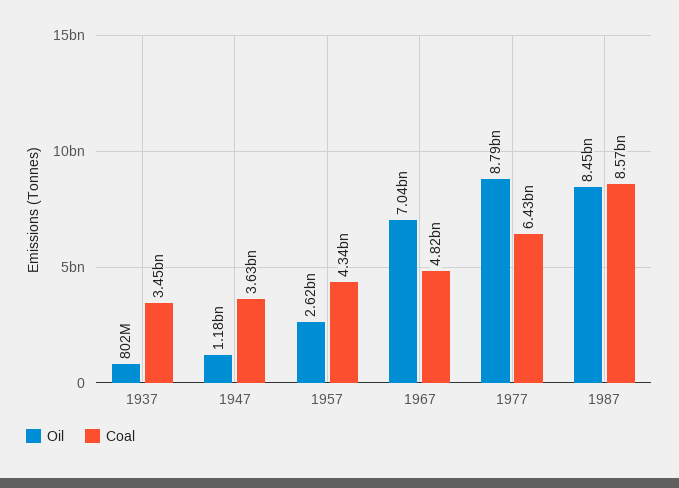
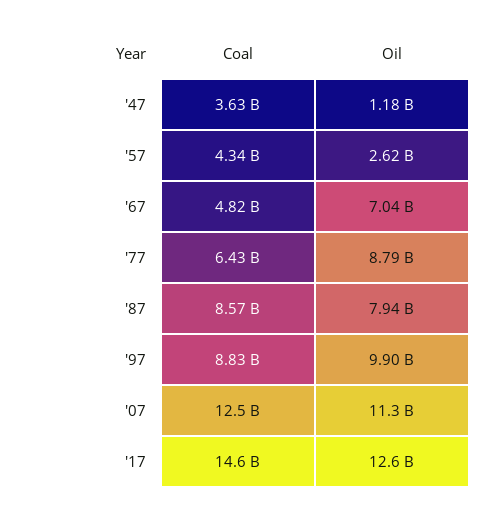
Oil, 1937: 802000000 -> none
Coal, 1937: 3450000000 -> none
Oil, 1987: 8450000000 -> 7940000000
Coal, '97: none -> 8830000000
Oil, '97: none -> 9900000000
Coal, '07: none -> 12500000000
Oil, '07: none -> 11300000000
Coal, '17: none -> 14600000000
Oil, '17: none -> 12600000000

